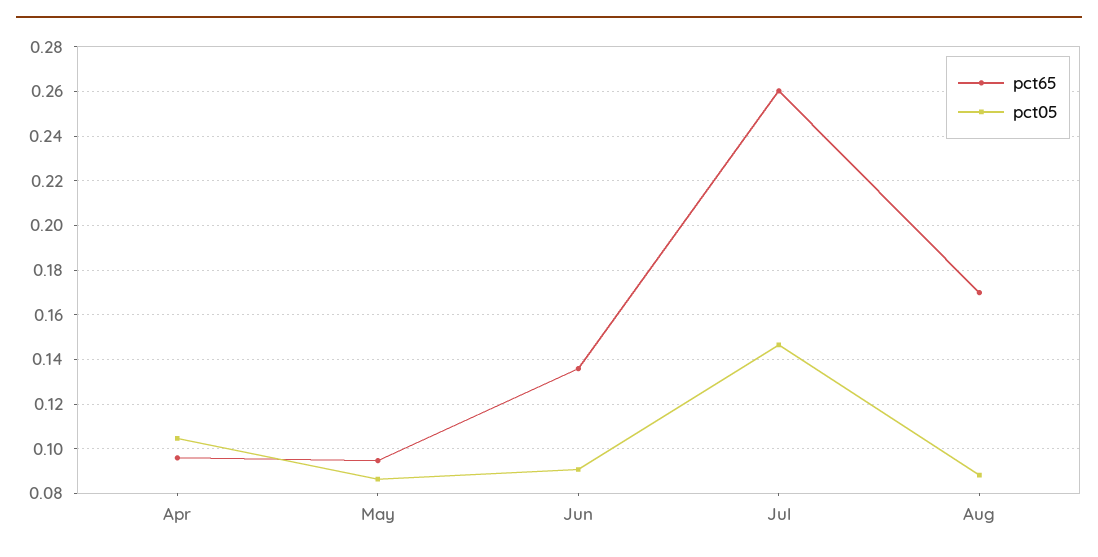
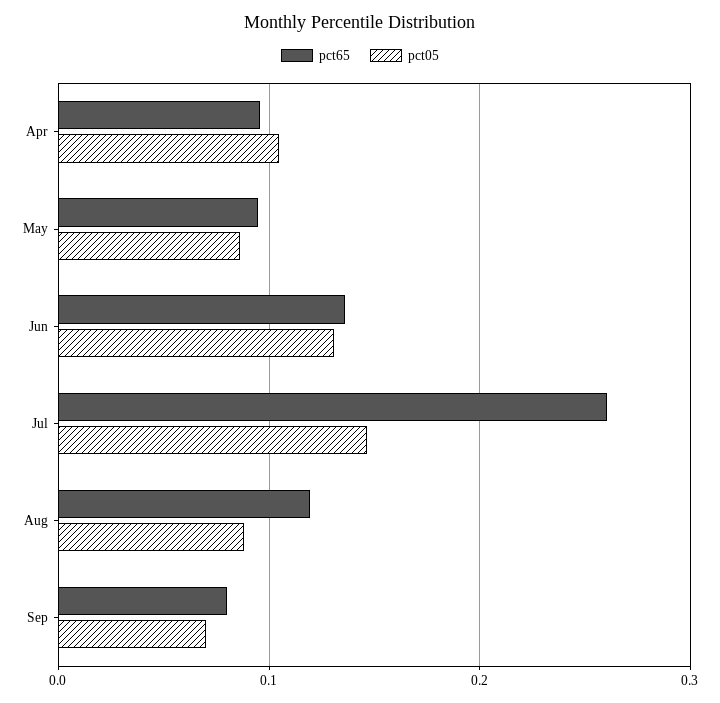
pct05, Jun: 0.09 -> 0.13
pct65, Aug: 0.17 -> 0.12
pct65, Sep: none -> 0.08
pct05, Sep: none -> 0.07

